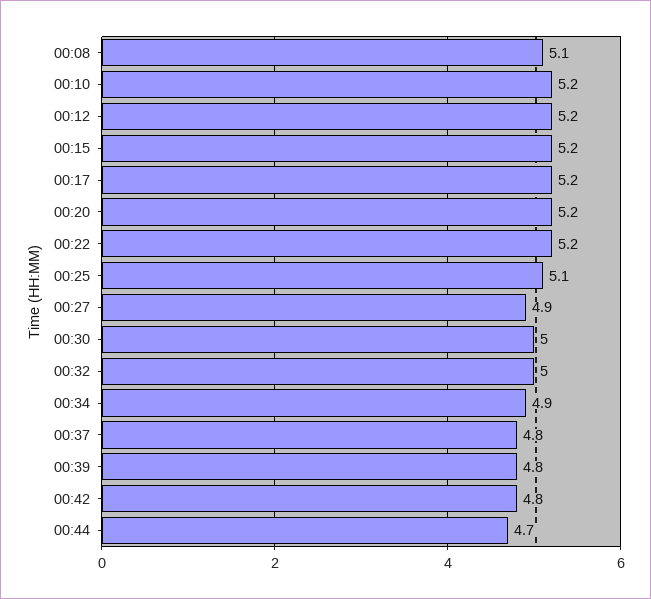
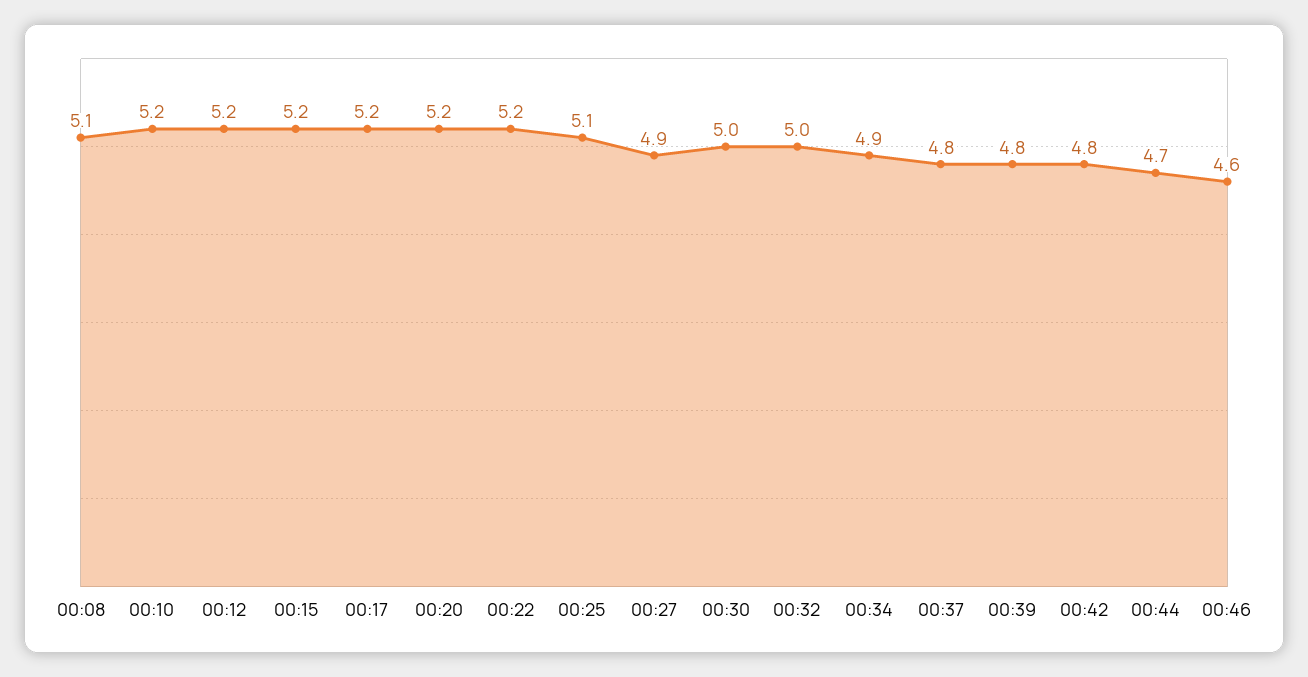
00:46: none -> 4.6

